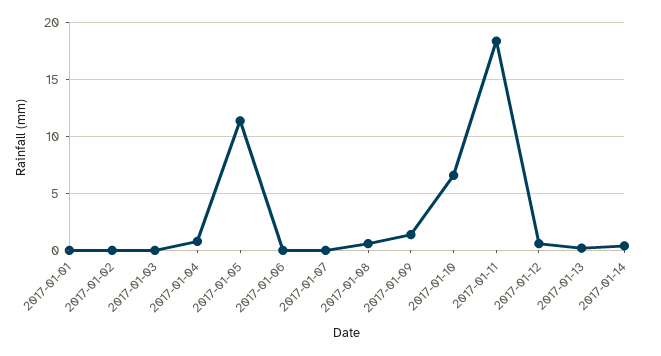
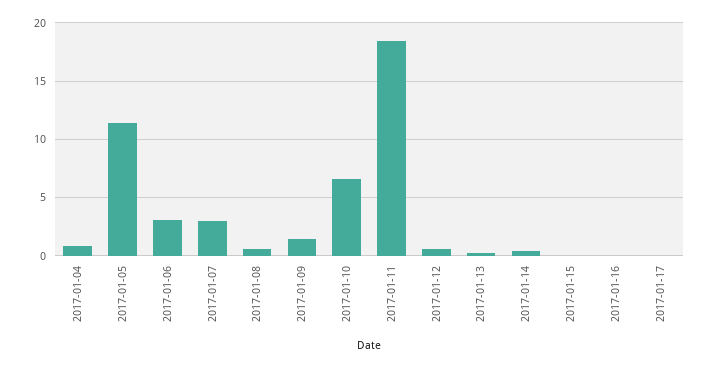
2017-01-01: 0 -> none
2017-01-02: 0 -> none
2017-01-03: 0 -> none
2017-01-06: 0 -> 3
2017-01-07: 0 -> 3
2017-01-15: none -> 0
2017-01-16: none -> 0
2017-01-17: none -> 0

